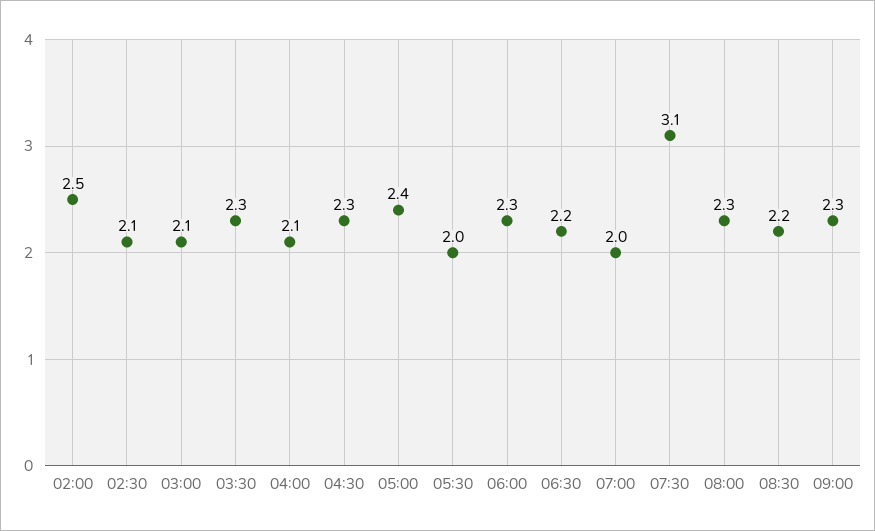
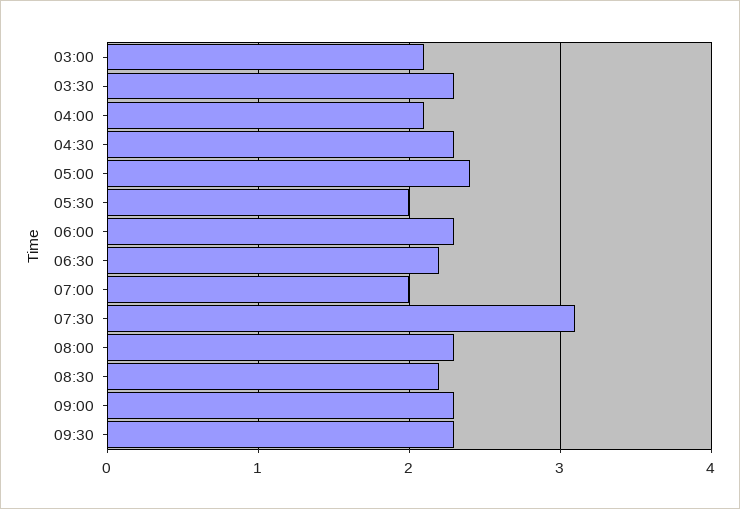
02:00: 2.5 -> none
02:30: 2.1 -> none
09:30: none -> 2.3

